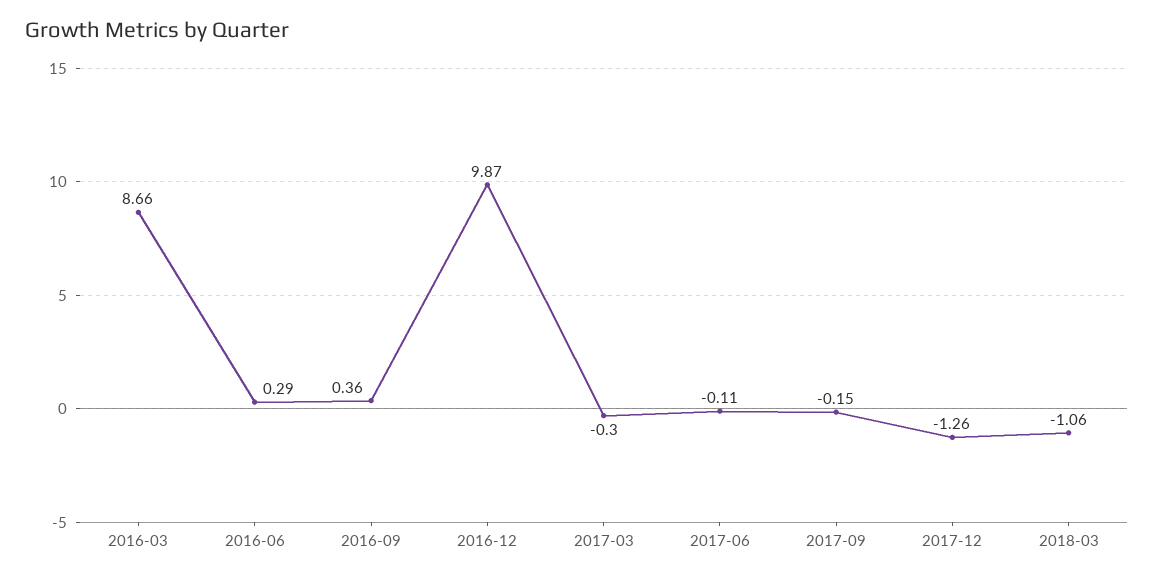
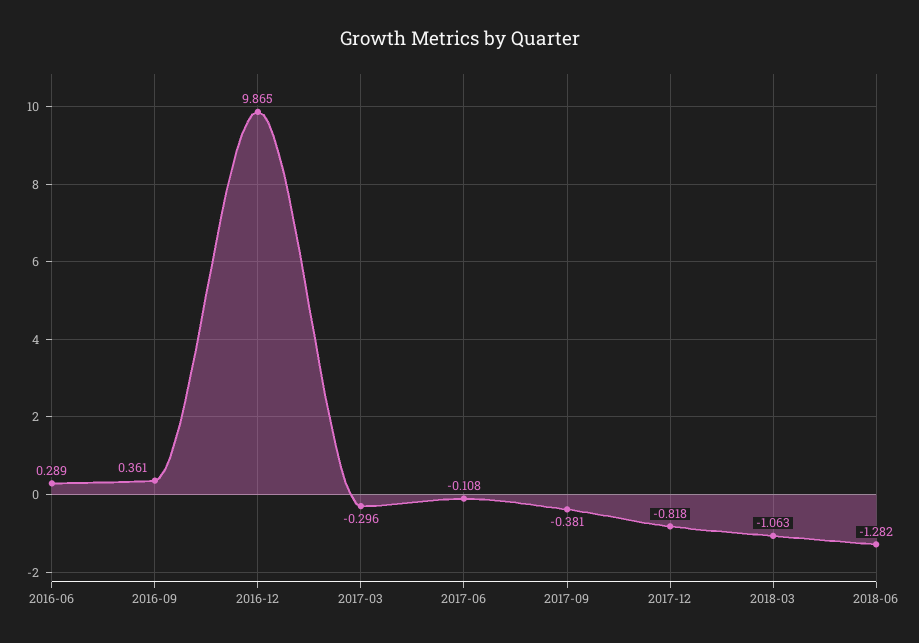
2016-03: 8.66 -> none
2017-09: -0.15 -> -0.381
2017-12: -1.26 -> -0.818
2018-06: none -> -1.282

